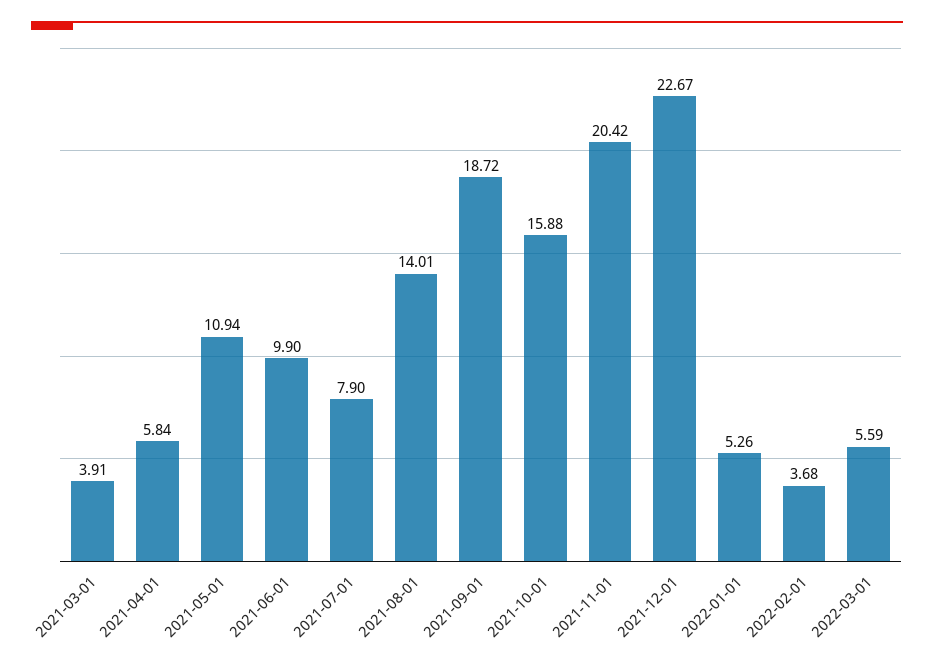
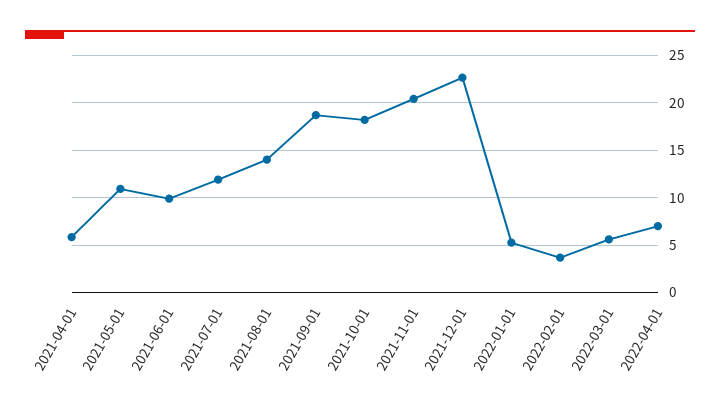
2021-03-01: 3.91 -> none
2021-07-01: 7.9 -> 12
2021-10-01: 15.88 -> 18
2022-04-01: none -> 7

